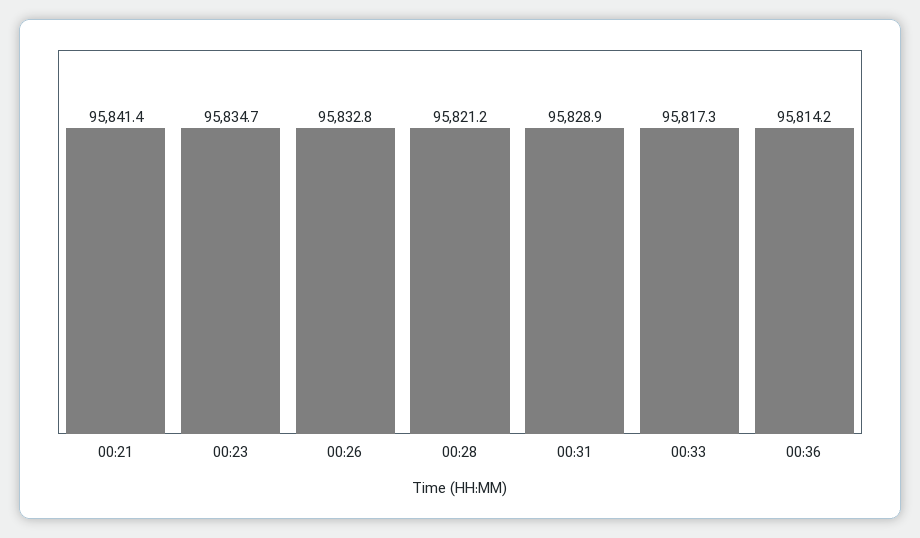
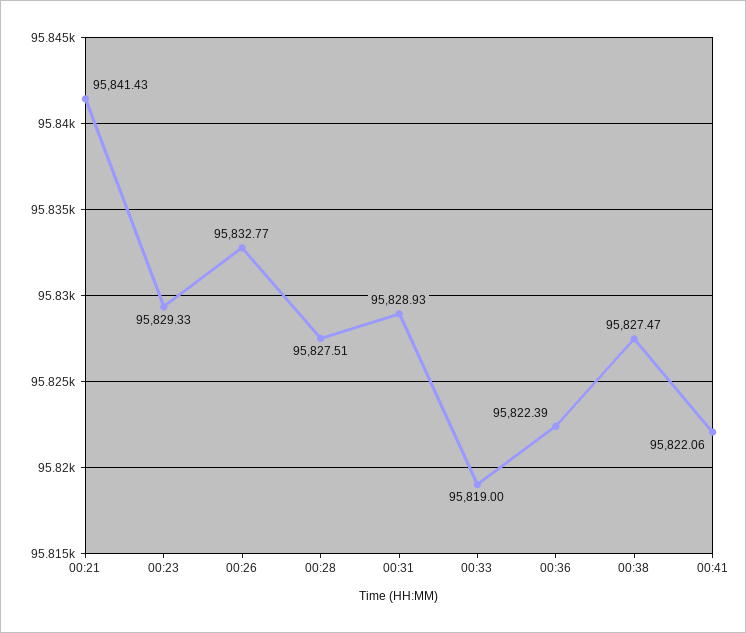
00:23: 95834.7 -> 95829.33
00:28: 95821.2 -> 95827.51
00:33: 95817.3 -> 95819
00:36: 95814.2 -> 95822.39
00:38: none -> 95827.47
00:41: none -> 95822.06

